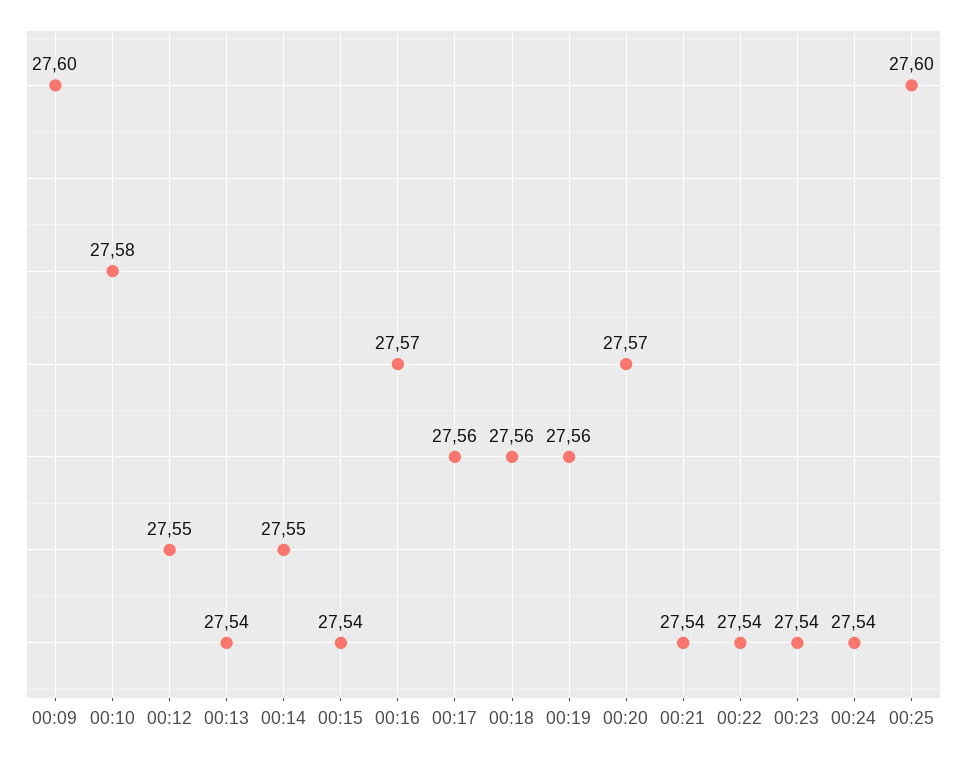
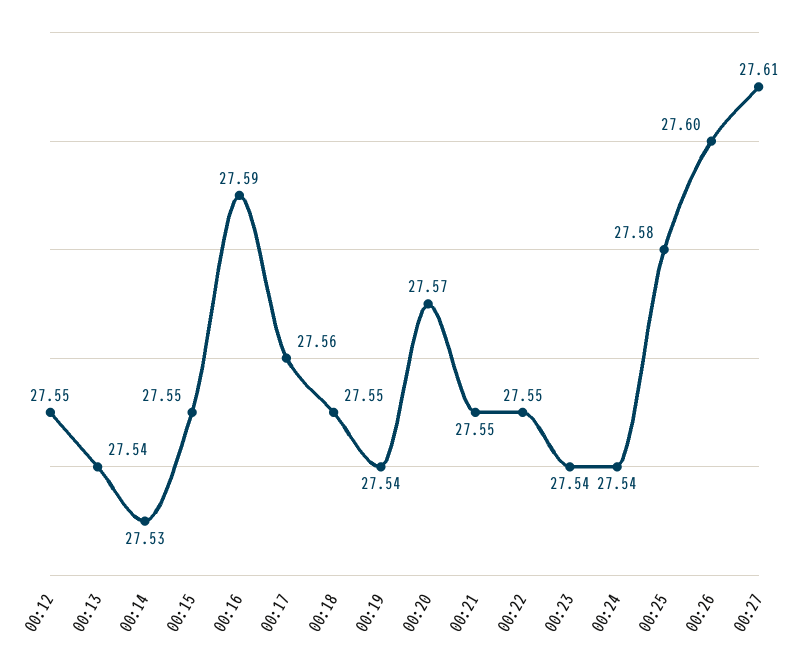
00:09: 27.6 -> none
00:10: 27.58 -> none
00:14: 27.55 -> 27.53
00:15: 27.54 -> 27.55
00:16: 27.57 -> 27.59
00:18: 27.56 -> 27.55
00:19: 27.56 -> 27.54
00:21: 27.54 -> 27.55
00:22: 27.54 -> 27.55
00:25: 27.6 -> 27.58
00:26: none -> 27.6
00:27: none -> 27.61

